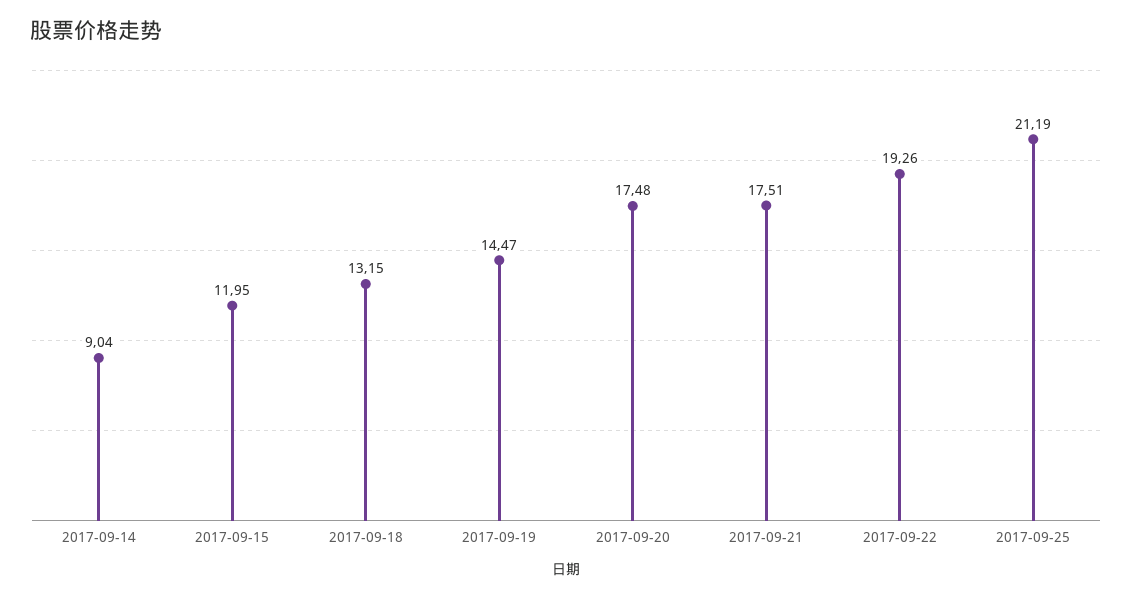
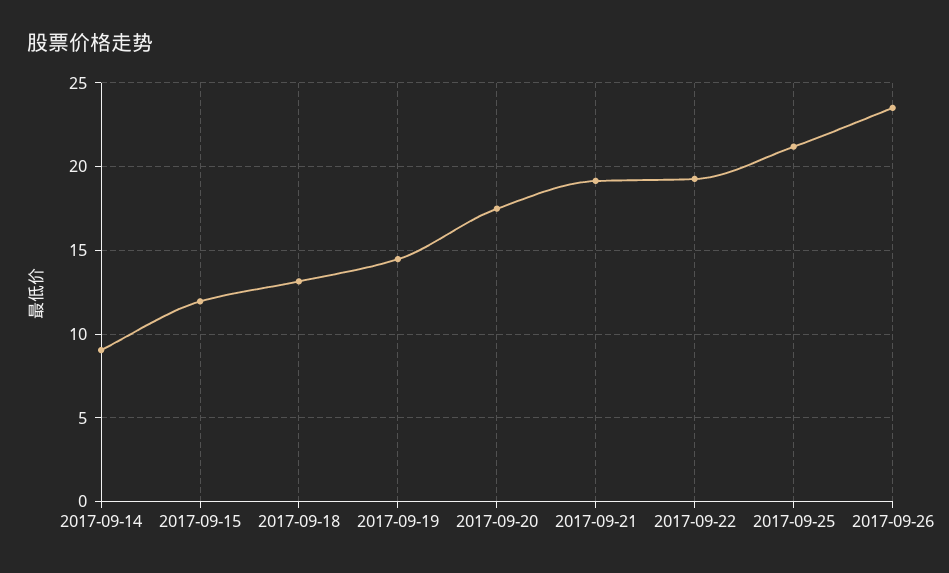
2017-09-21: 17.51 -> 19
2017-09-26: none -> 23.5

